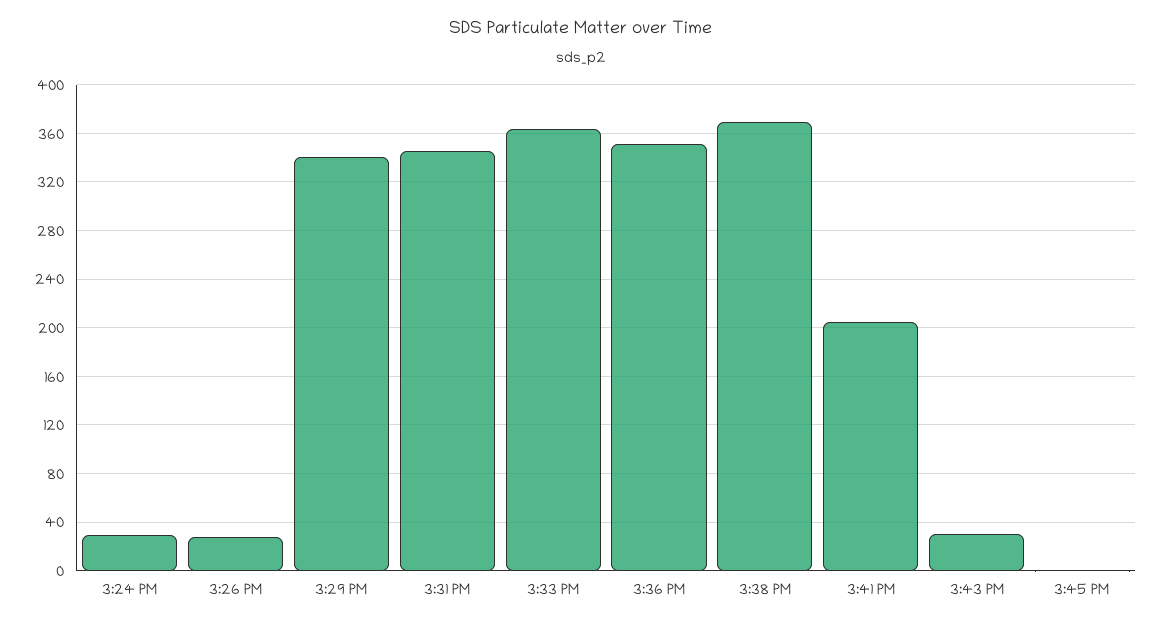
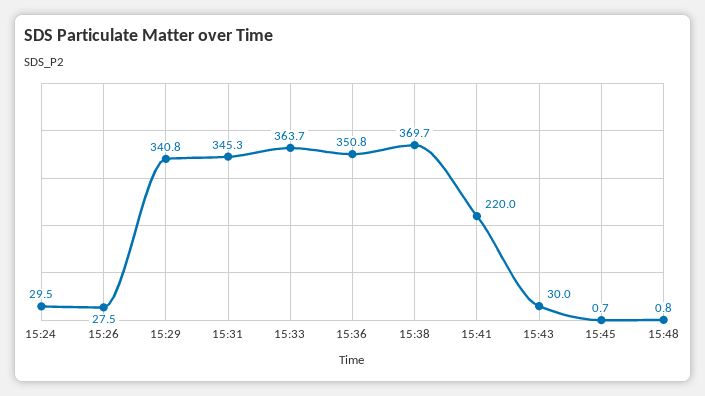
3:41 PM: 205 -> 220
15:48: none -> 0.8

